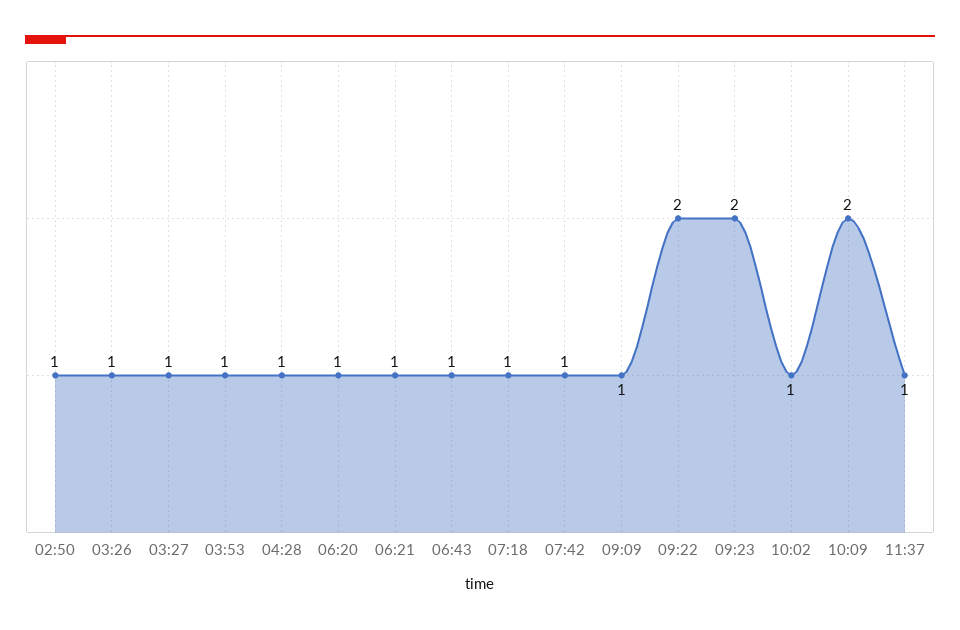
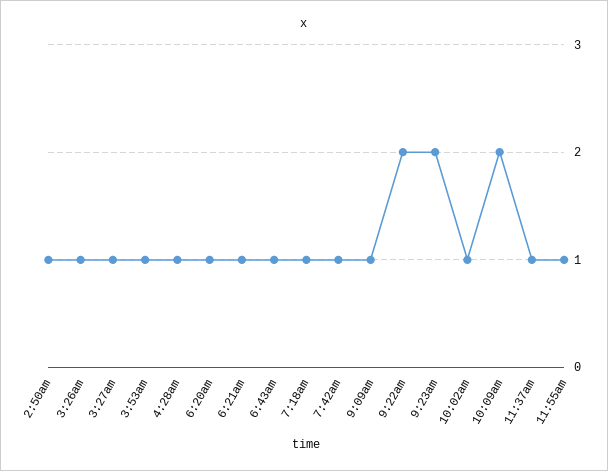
11:55am: none -> 1

